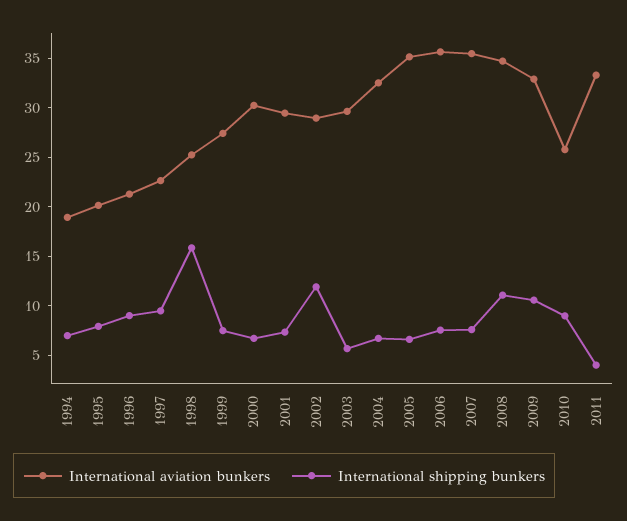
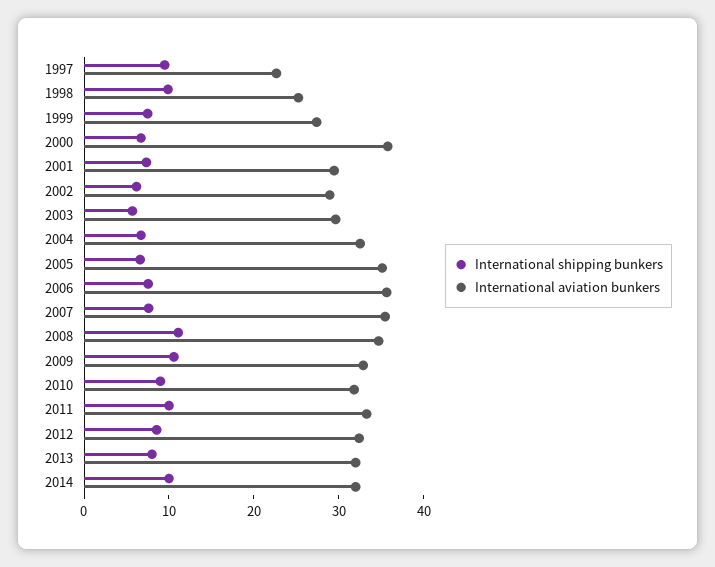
International aviation bunkers, 1994: 19 -> none
International shipping bunkers, 1994: 7 -> none
International aviation bunkers, 1995: 20 -> none
International shipping bunkers, 1995: 8 -> none
International aviation bunkers, 1996: 21 -> none
International shipping bunkers, 1996: 9 -> none
International shipping bunkers, 1998: 16 -> 10
International aviation bunkers, 2000: 30 -> 36
International shipping bunkers, 2002: 12 -> 6
International aviation bunkers, 2010: 26 -> 32
International shipping bunkers, 2011: 4 -> 10
International shipping bunkers, 2012: none -> 8
International aviation bunkers, 2012: none -> 32
International shipping bunkers, 2013: none -> 8
International aviation bunkers, 2013: none -> 32
International shipping bunkers, 2014: none -> 10
International aviation bunkers, 2014: none -> 32

